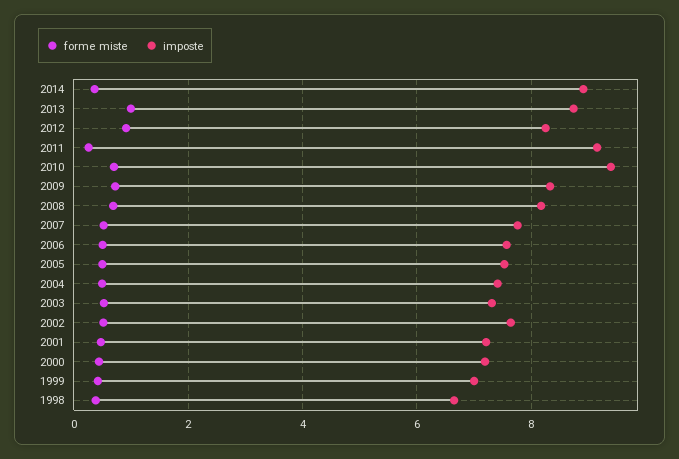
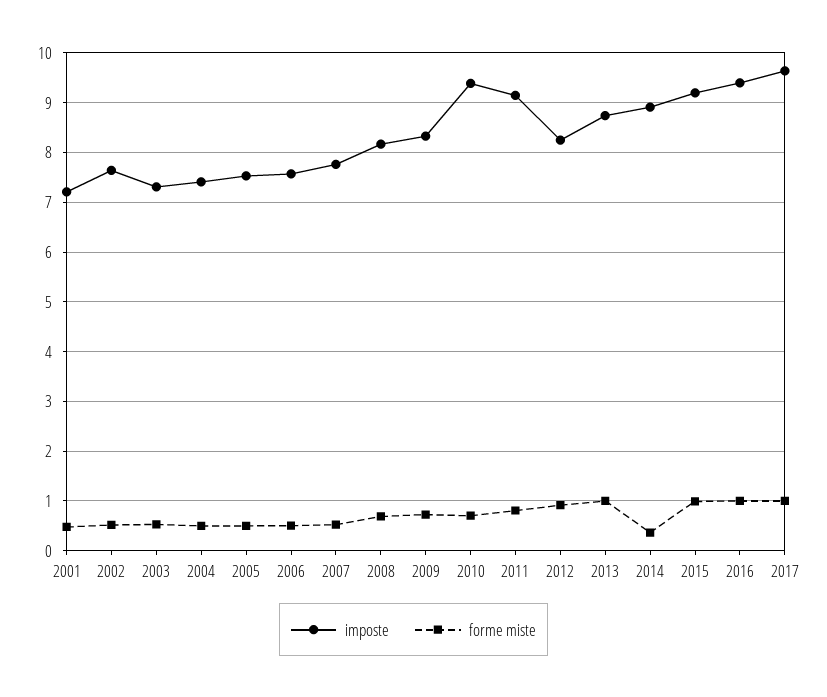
forme miste, 2011: 0.2 -> 0.8
forme miste, 2000: 0.4 -> none
imposte, 2000: 7.2 -> none
forme miste, 1999: 0.4 -> none
imposte, 1999: 7 -> none
forme miste, 1998: 0.4 -> none
imposte, 1998: 6.6 -> none
imposte, 2015: none -> 9.2
forme miste, 2015: none -> 1
imposte, 2016: none -> 9.4
forme miste, 2016: none -> 1
imposte, 2017: none -> 9.6
forme miste, 2017: none -> 1

